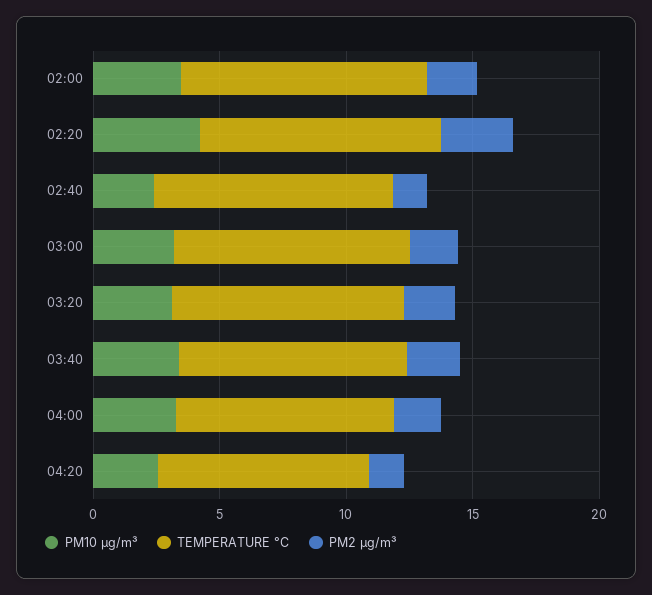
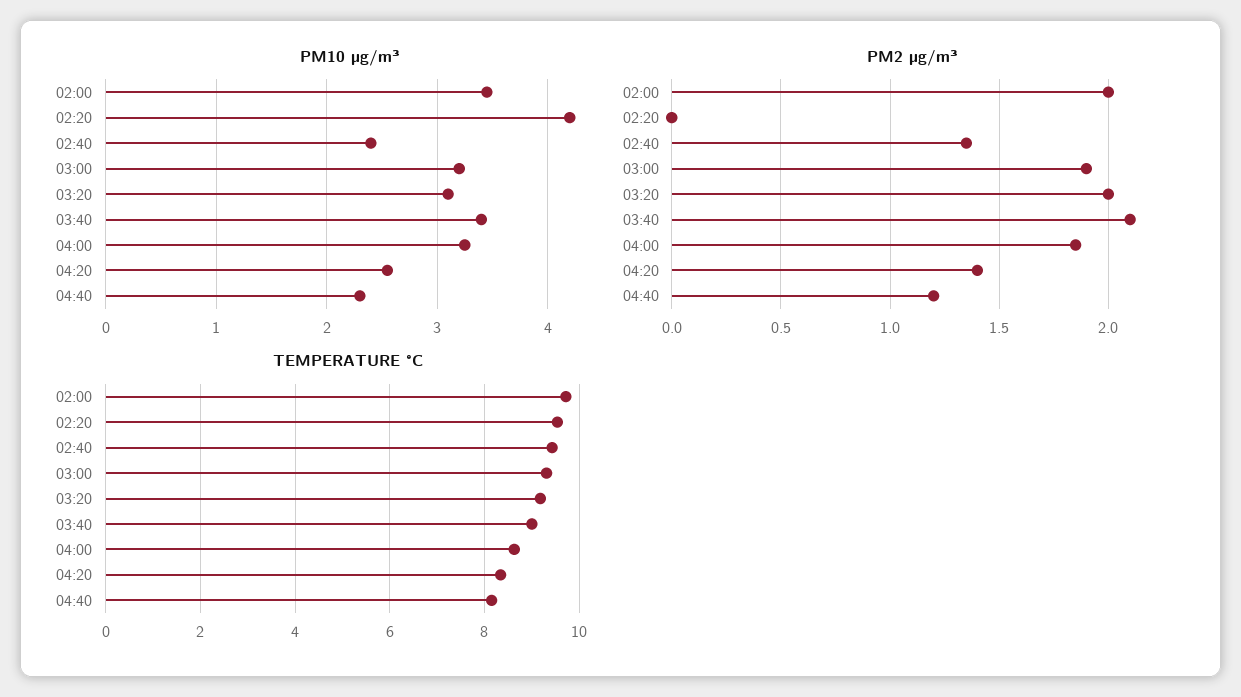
PM2 µg/m³, 02:20: 3 -> 0
PM10 µg/m³, 04:40: none -> 2.3
PM2 µg/m³, 04:40: none -> 1.2
TEMPERATURE °C, 04:40: none -> 8.2

